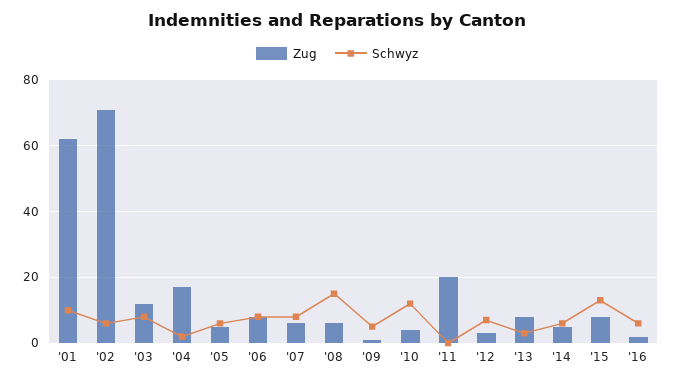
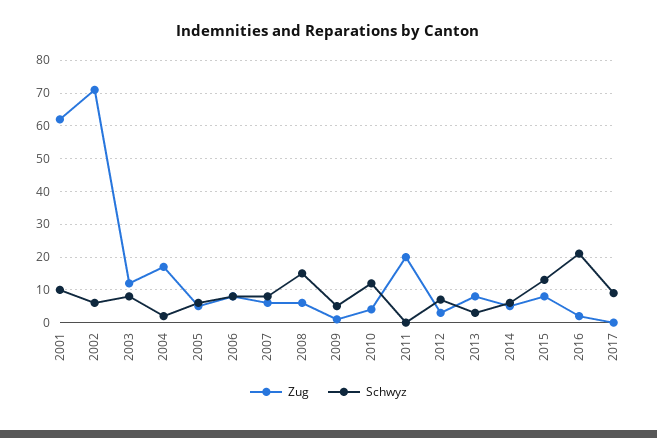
Schwyz, '16: 5 -> 20
Zug, 2017: none -> 0
Schwyz, 2017: none -> 10

